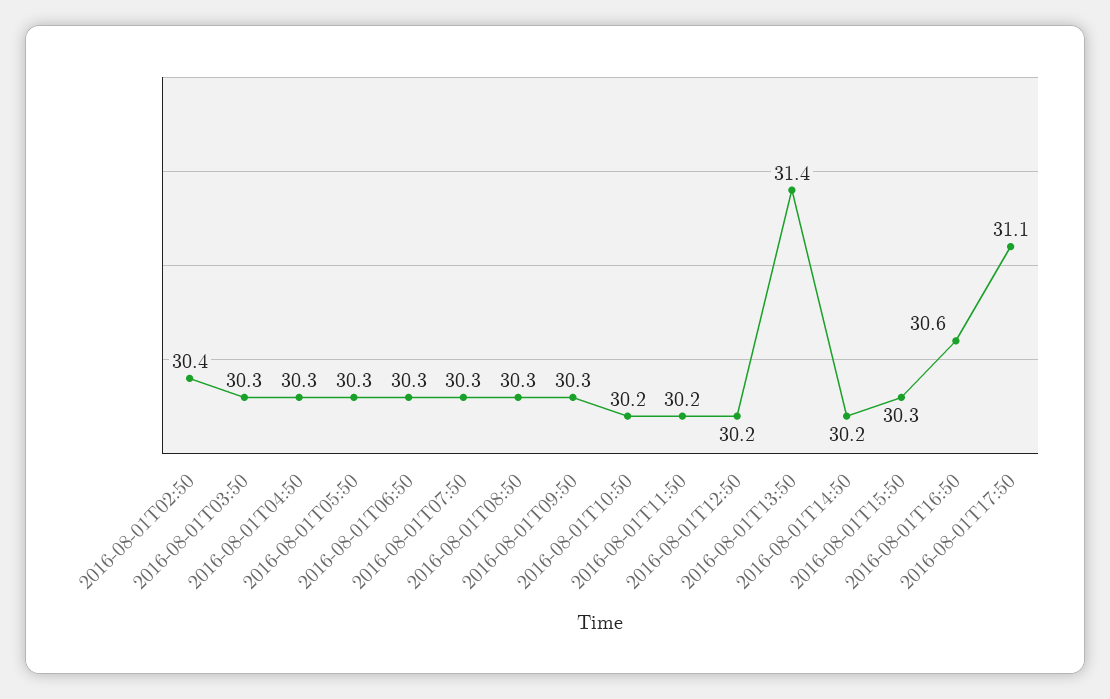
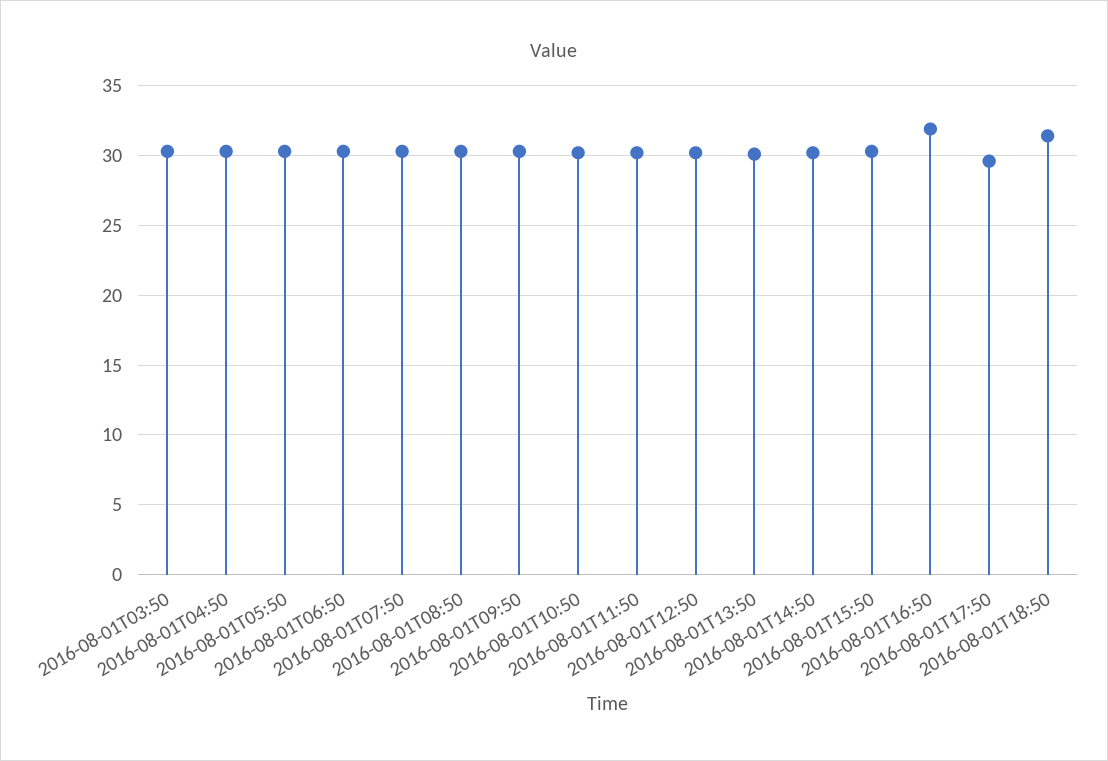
2016-08-01T02:50: 30.4 -> none
2016-08-01T13:50: 31.4 -> 30
2016-08-01T16:50: 30.6 -> 32
2016-08-01T17:50: 31.1 -> 29.5
2016-08-01T18:50: none -> 31.5

